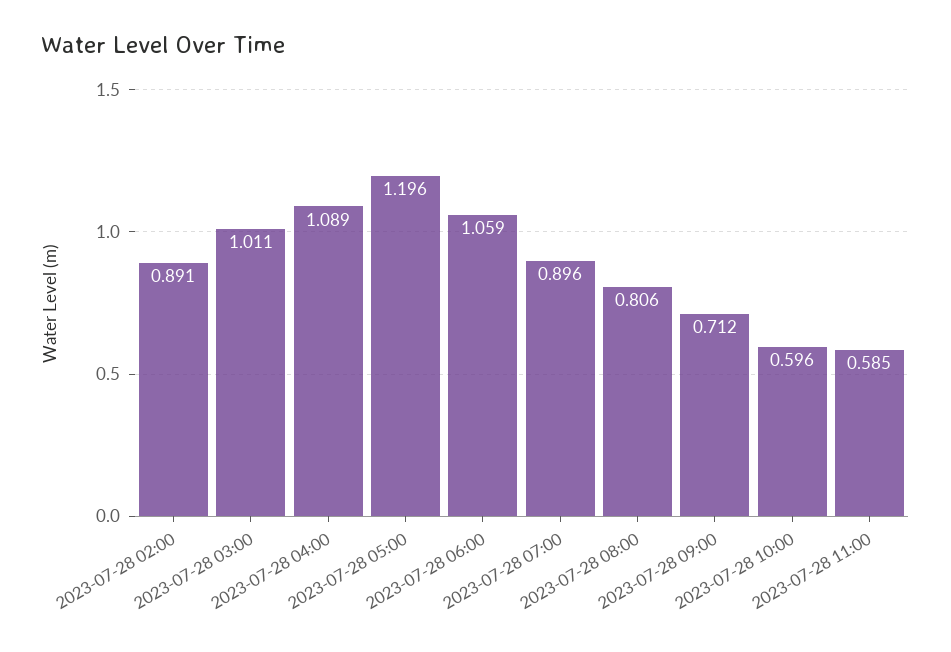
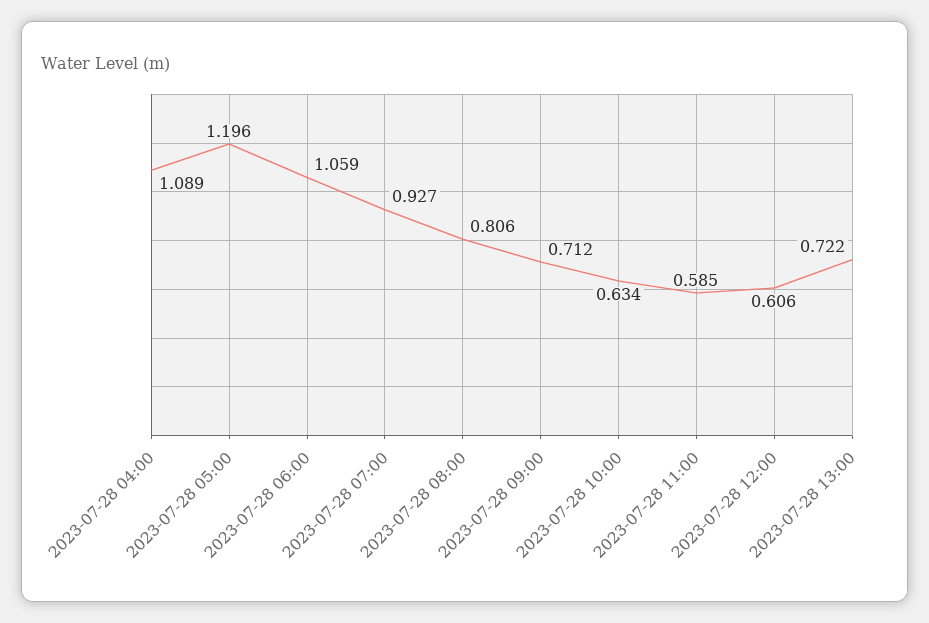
2023-07-28 02:00: 0.891 -> none
2023-07-28 03:00: 1.011 -> none
2023-07-28 07:00: 0.896 -> 0.927
2023-07-28 10:00: 0.596 -> 0.634
2023-07-28 12:00: none -> 0.606
2023-07-28 13:00: none -> 0.722

